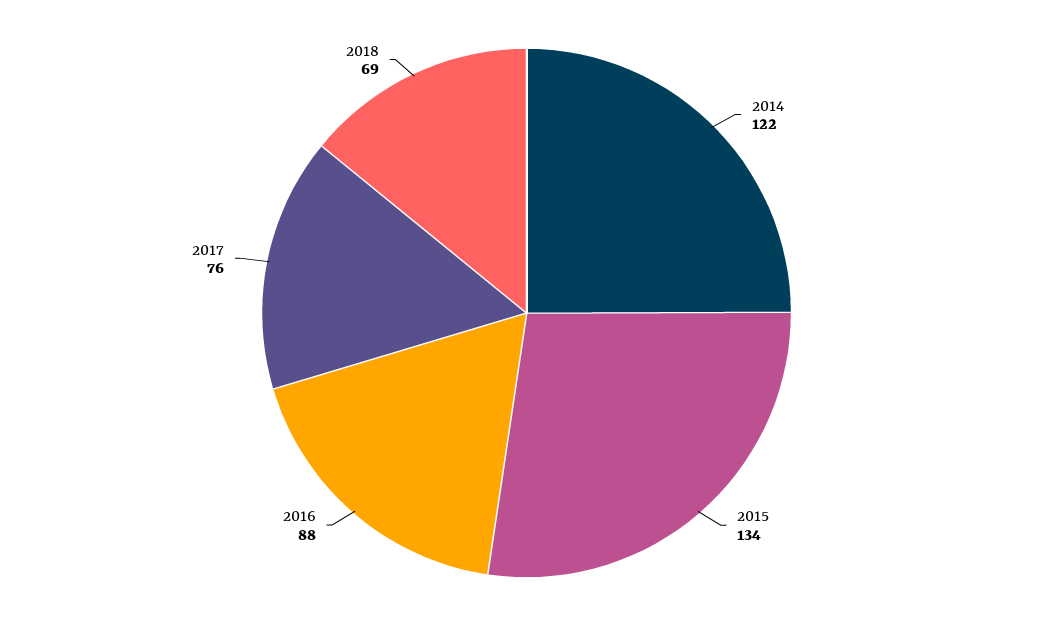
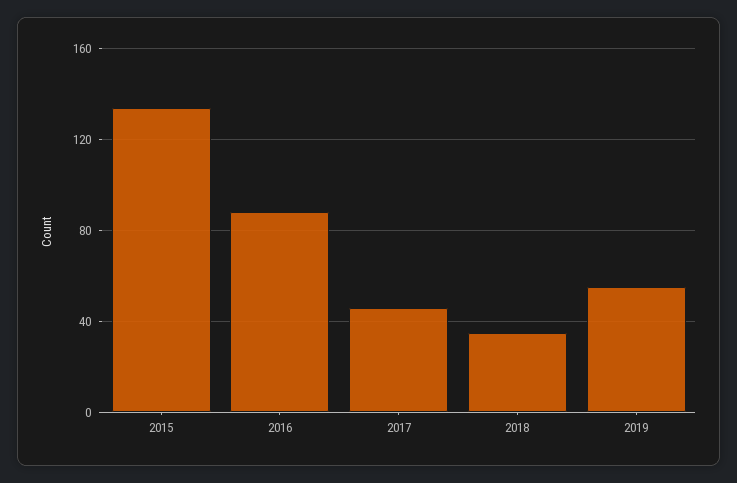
2014: 122 -> none
2017: 76 -> 45
2018: 69 -> 35
2019: none -> 55

